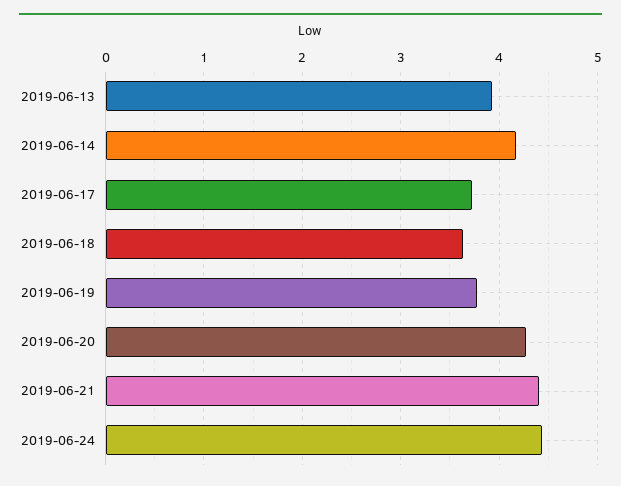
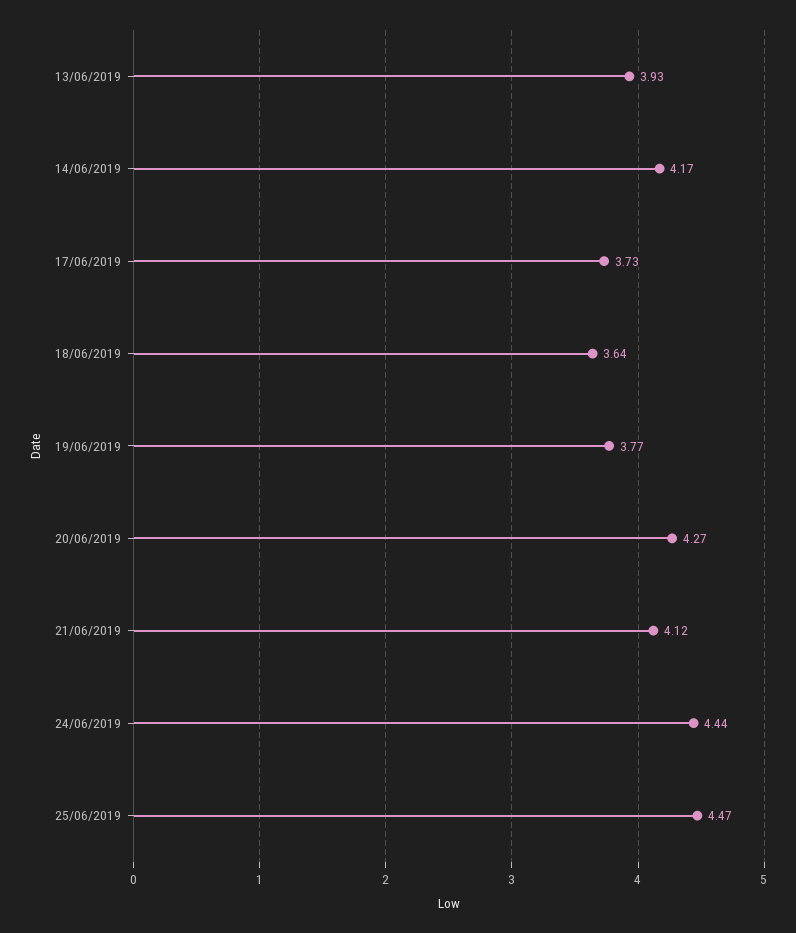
2019-06-21: 4.4 -> 4.12
25/06/2019: none -> 4.47

